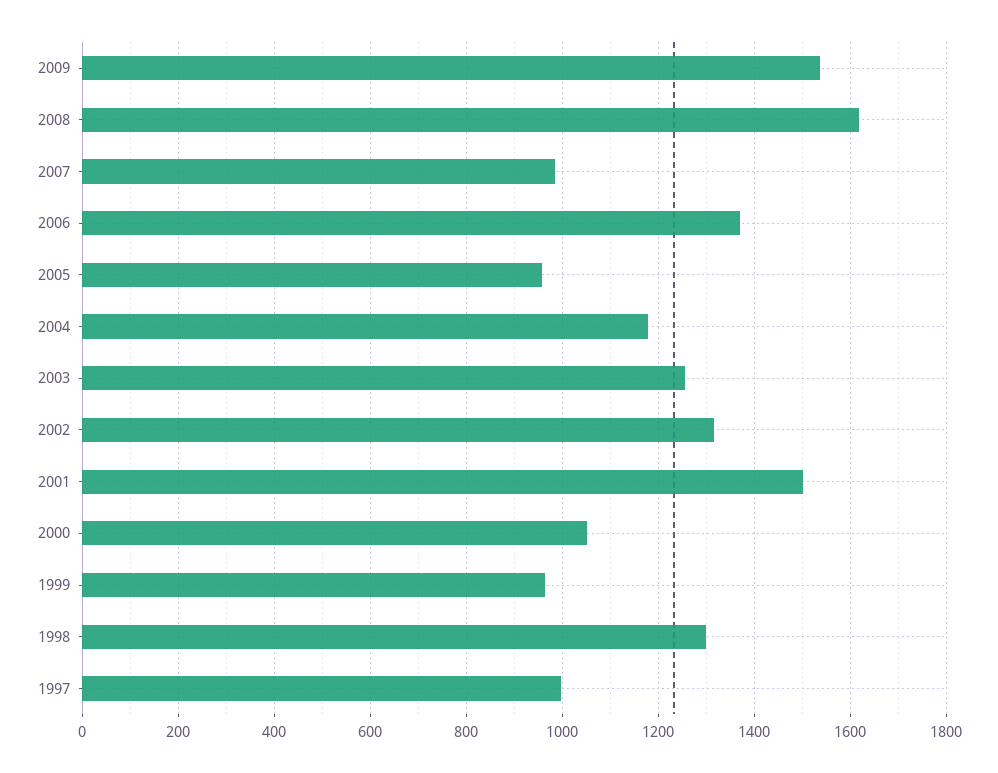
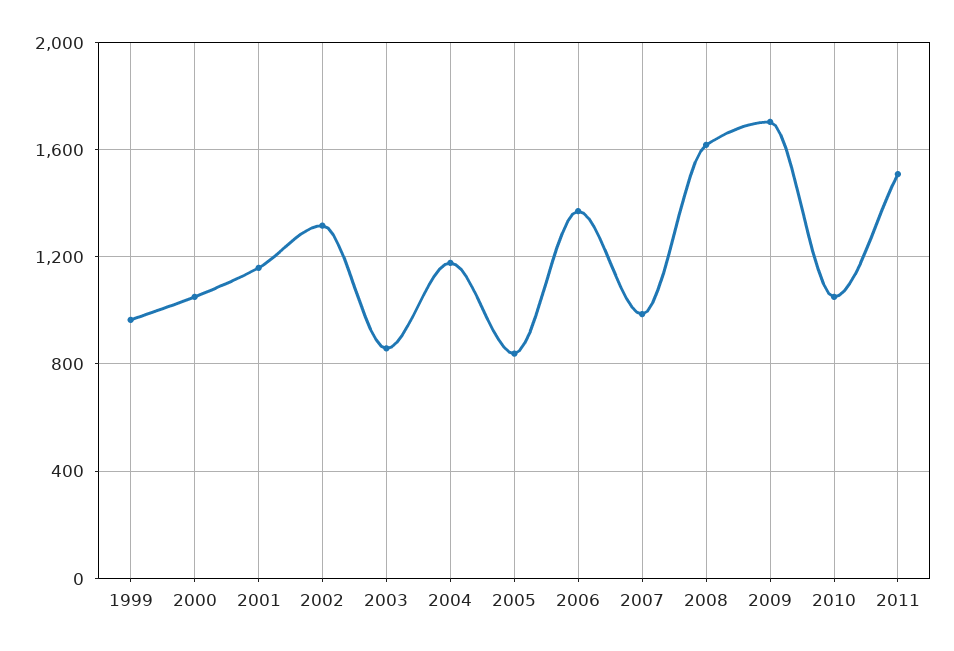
2009: 1540 -> 1700
2005: 960 -> 850
2003: 1260 -> 850
2001: 1500 -> 1150
1998: 1300 -> none
1997: 1000 -> none
2010: none -> 1050
2011: none -> 1500

